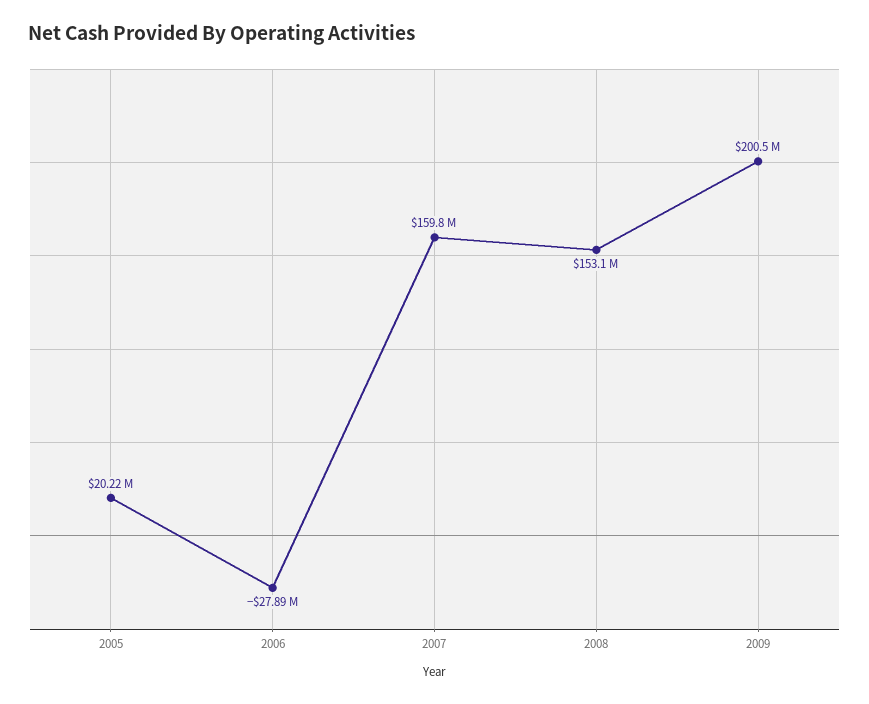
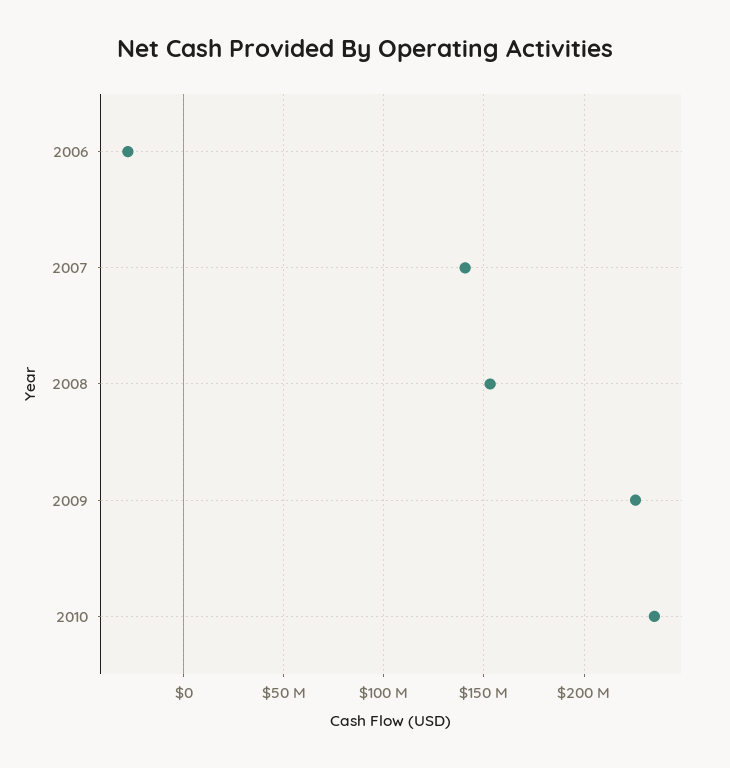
2005: 20220000 -> none
2007: 159800000 -> 140000000
2009: 200500000 -> 225000000
2010: none -> 235000000

